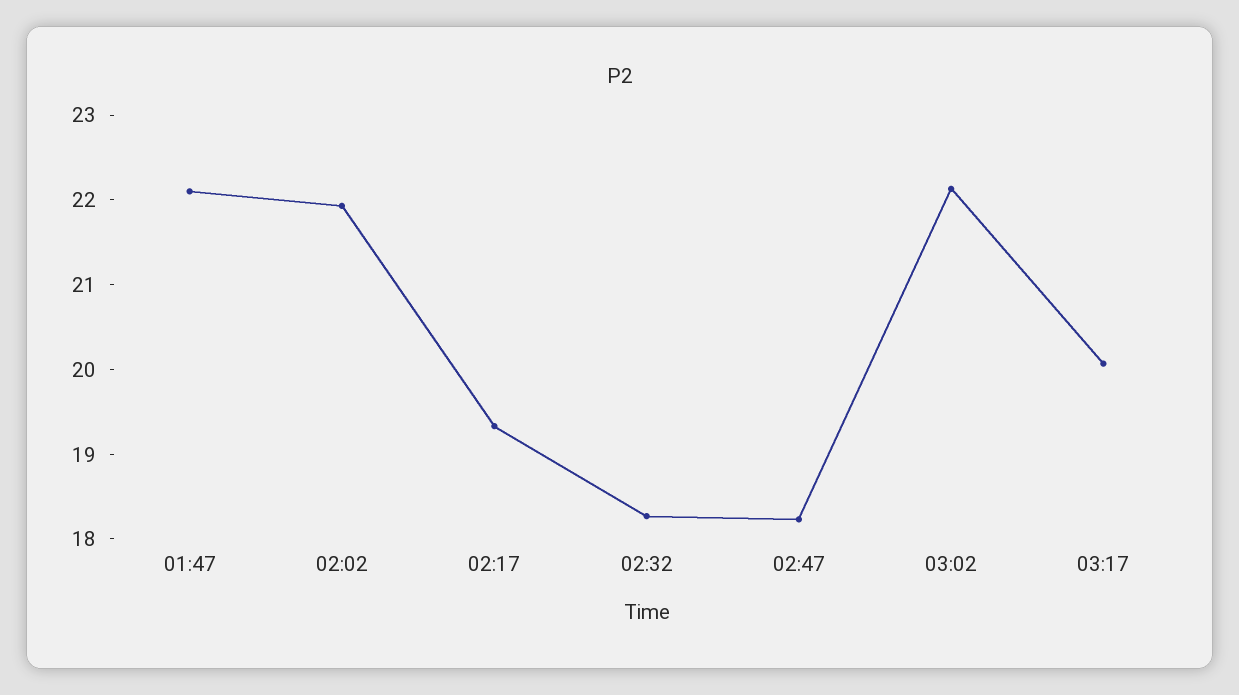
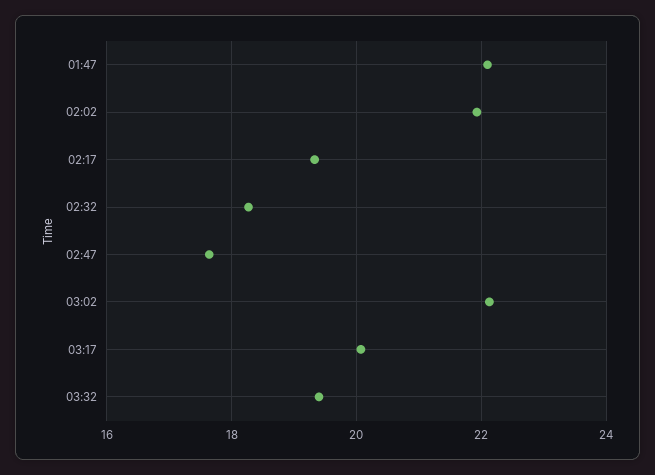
02:47: 18.2 -> 17.6
03:32: none -> 19.4

